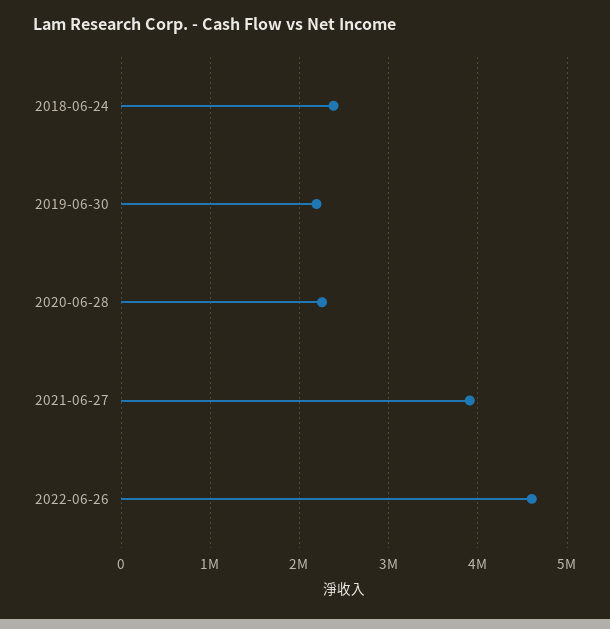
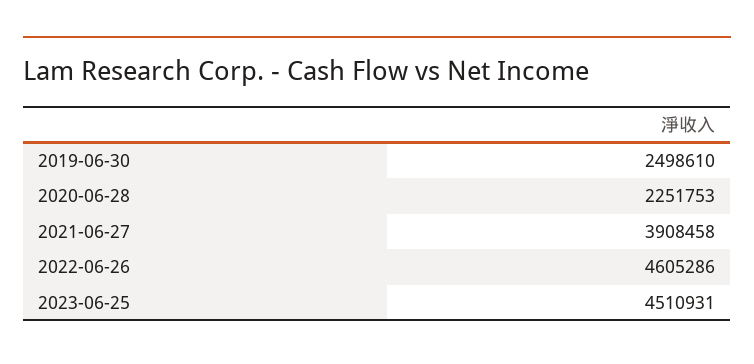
2018-06-24: 2400000 -> none
2019-06-30: 2200000 -> 2498610
2023-06-25: none -> 4510931

